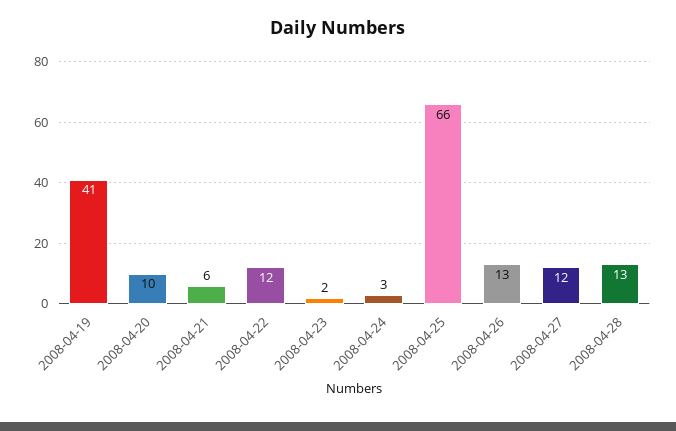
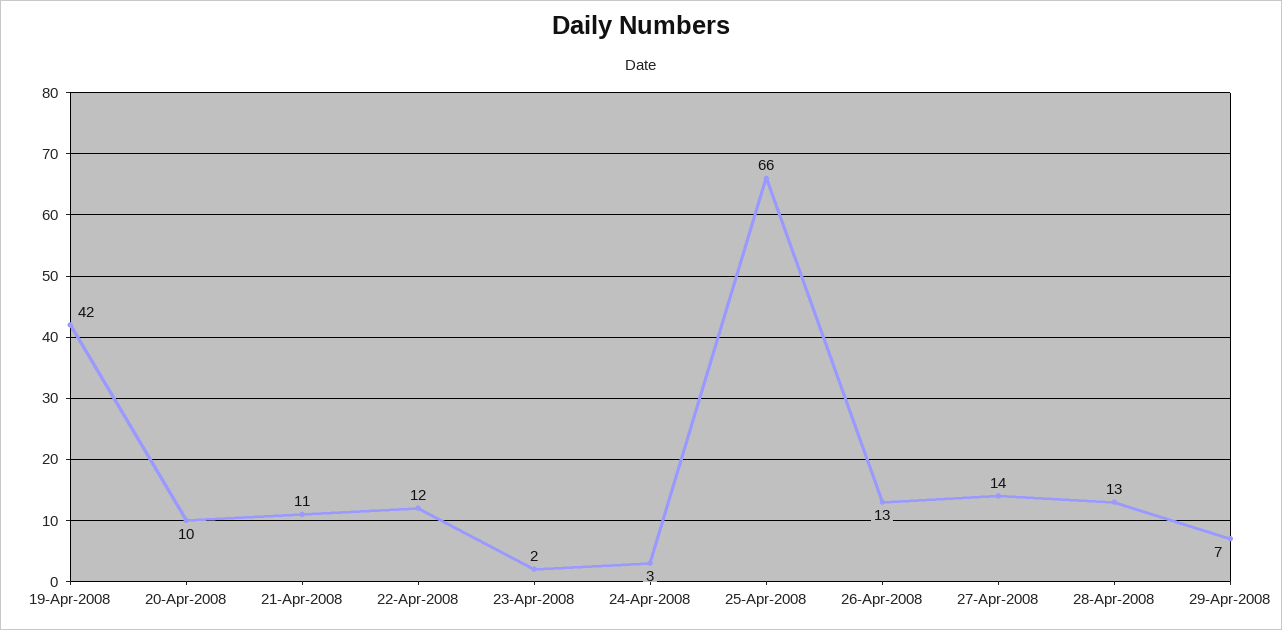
2008-04-19: 41 -> 42
2008-04-21: 6 -> 11
2008-04-27: 12 -> 14
29-Apr-2008: none -> 7

